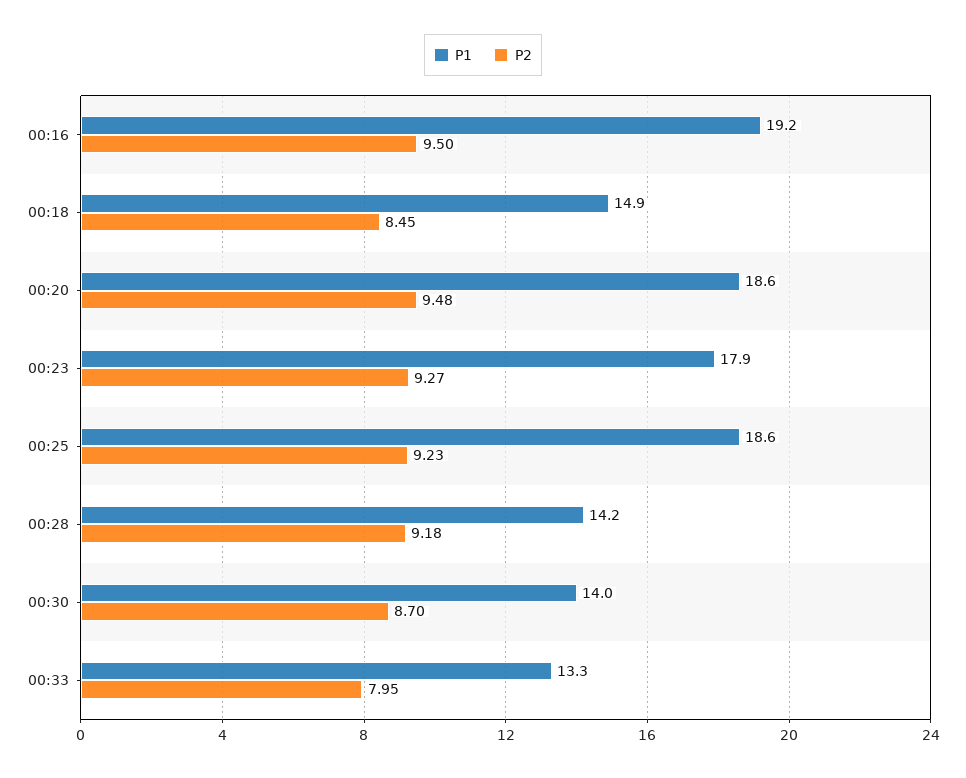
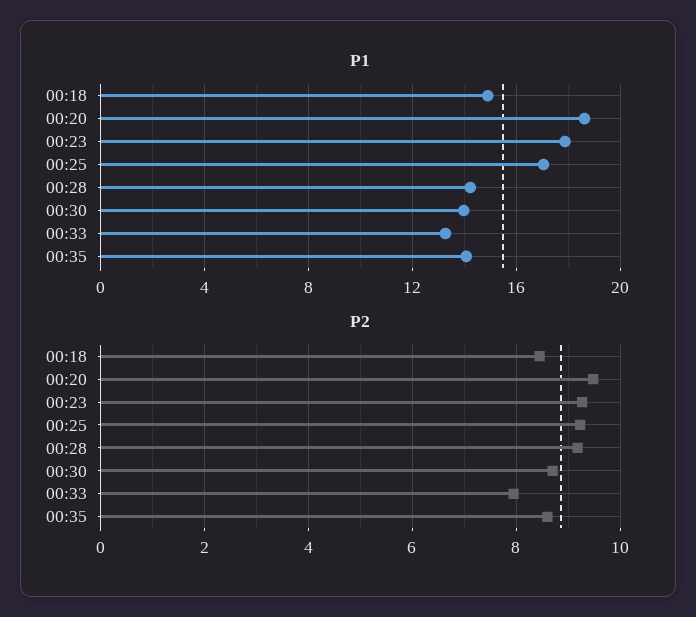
P1, 00:16: 19.2 -> none
P2, 00:16: 9.5 -> none
P1, 00:25: 18.6 -> 17
P1, 00:35: none -> 14
P2, 00:35: none -> 8.6

